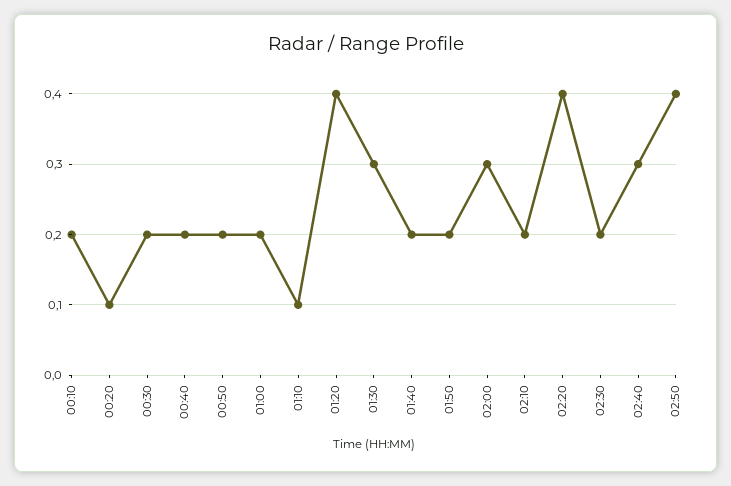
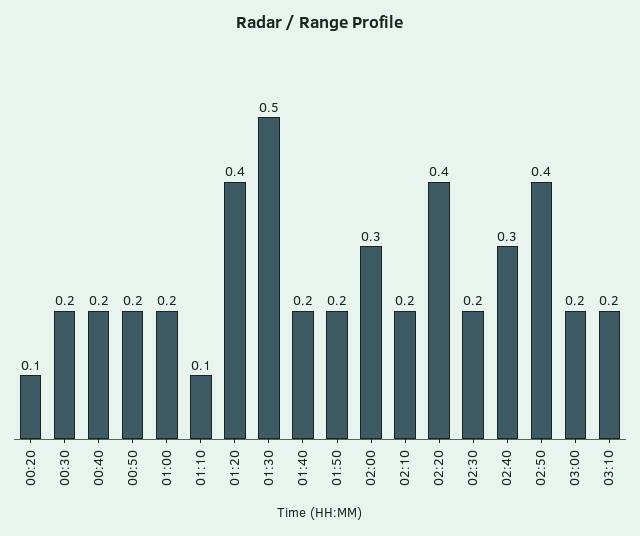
00:10: 0.2 -> none
01:30: 0.3 -> 0.5
03:00: none -> 0.2
03:10: none -> 0.2

